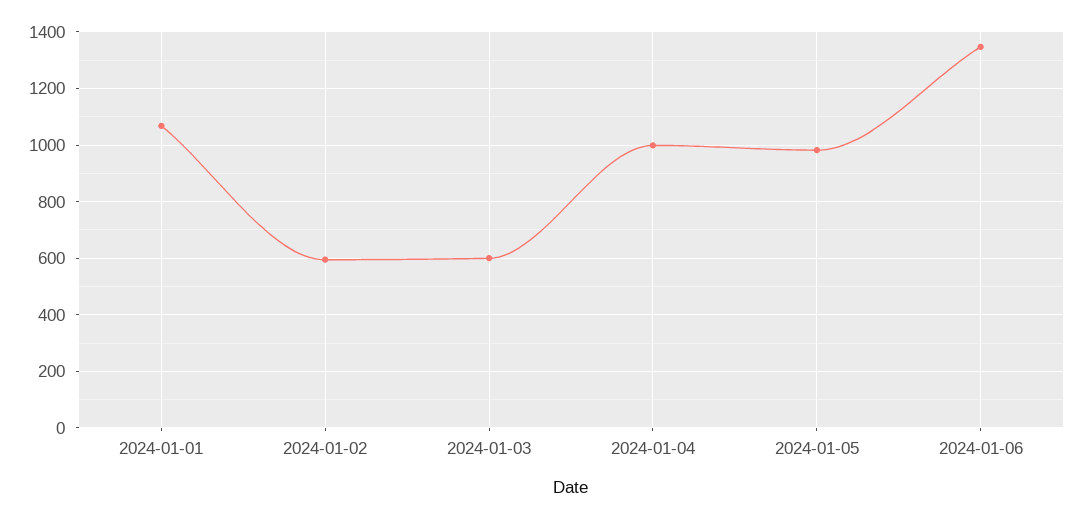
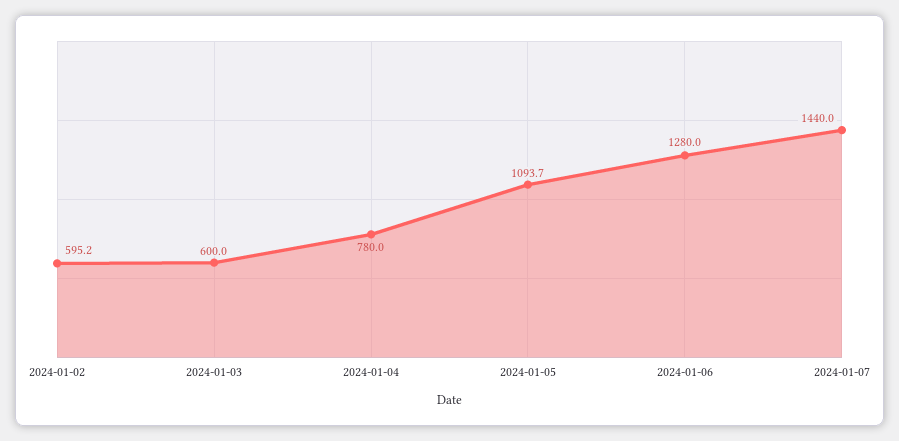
2024-01-01: 1075 -> none
2024-01-04: 1000 -> 780
2024-01-05: 975 -> 1093.7
2024-01-06: 1350 -> 1280
2024-01-07: none -> 1440

